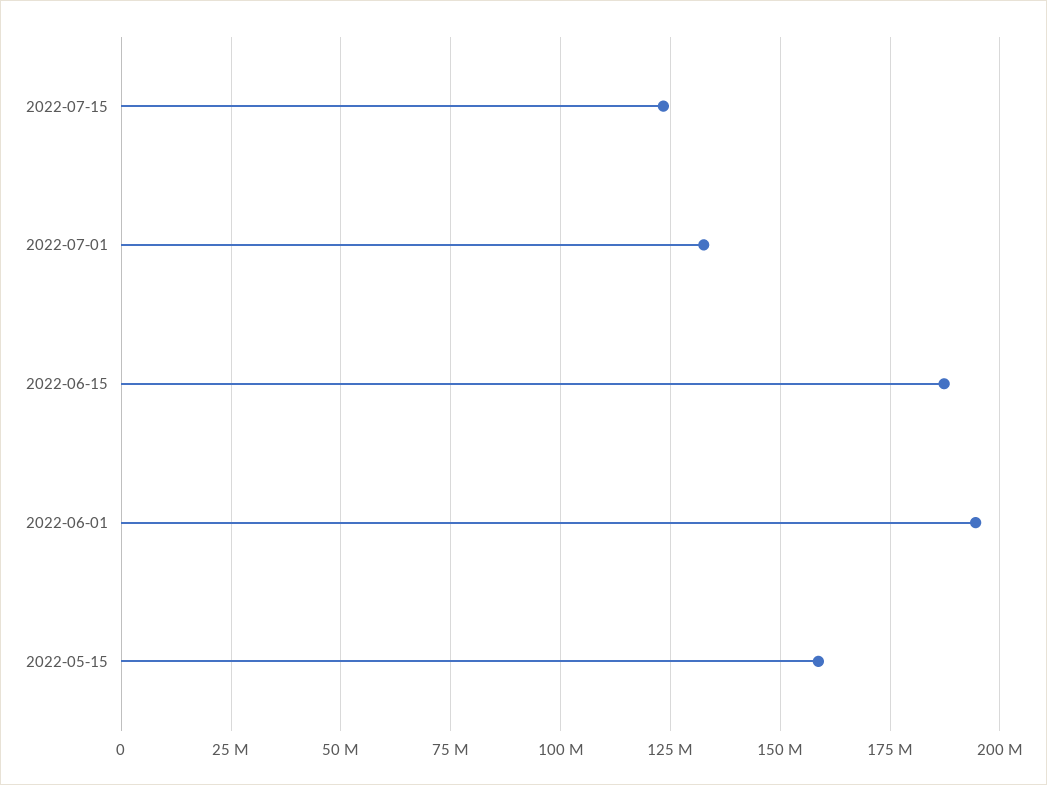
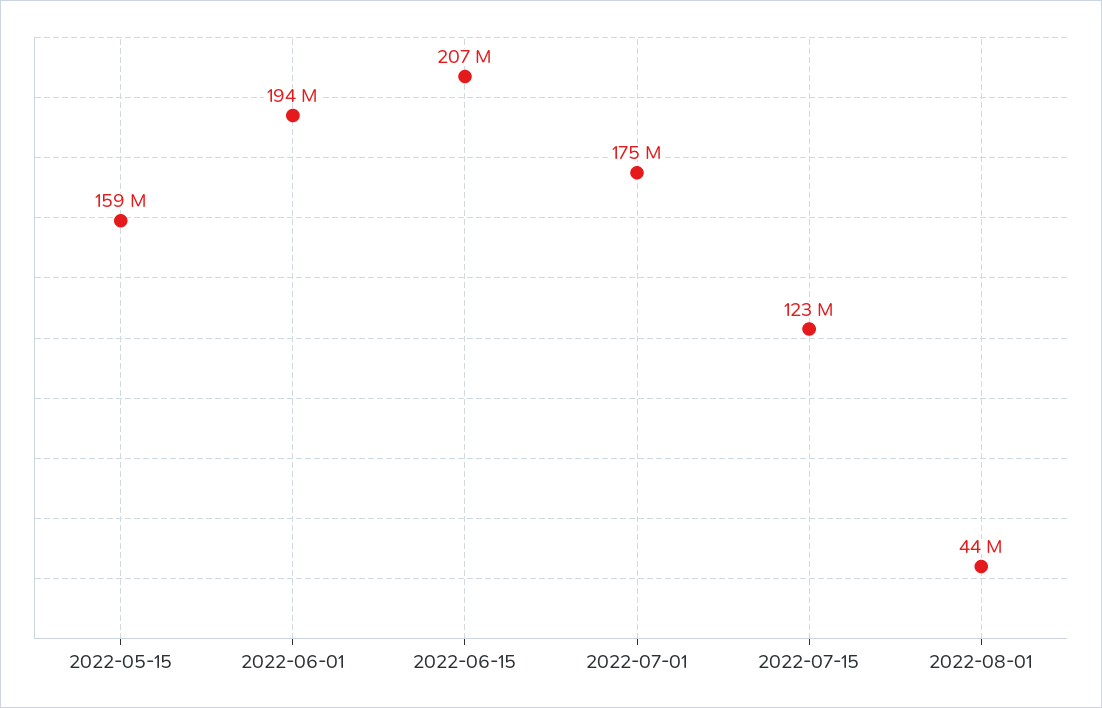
2022-07-01: 132500000 -> 175000000
2022-06-15: 187500000 -> 207000000
2022-08-01: none -> 44000000

